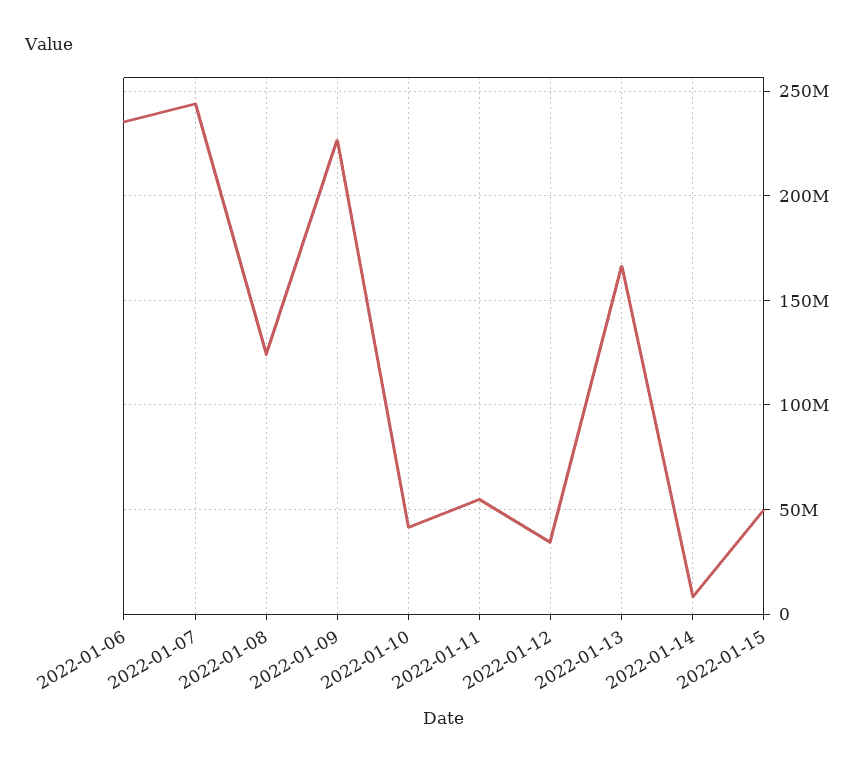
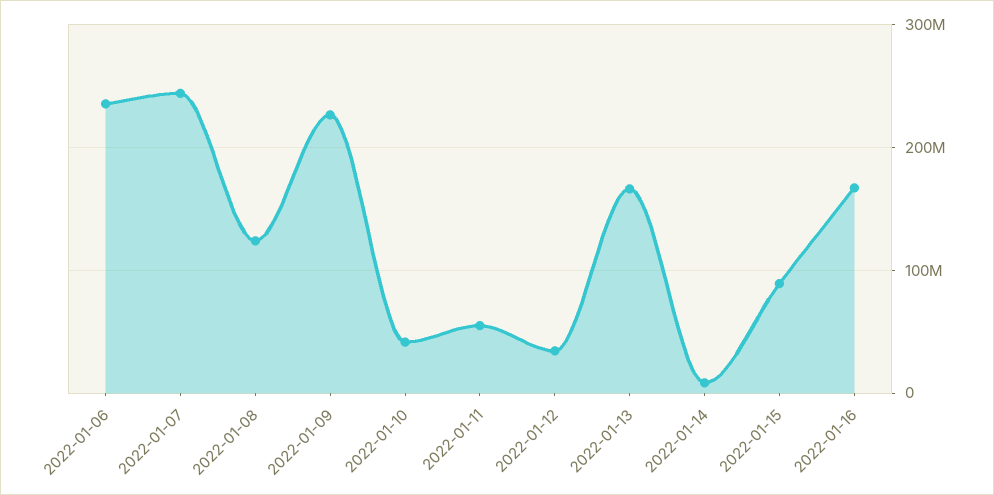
2022-01-15: 50000000 -> 90000000
2022-01-16: none -> 170000000

